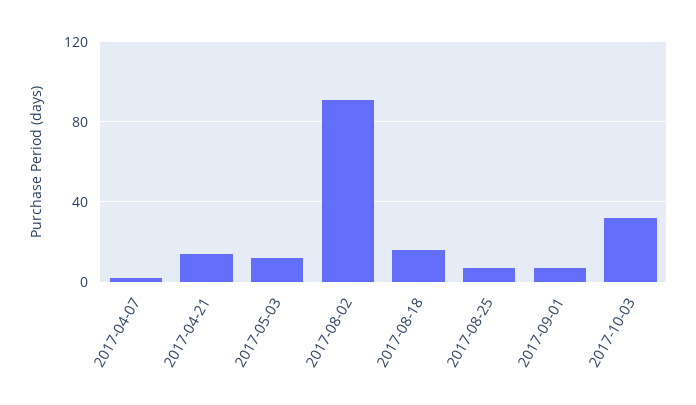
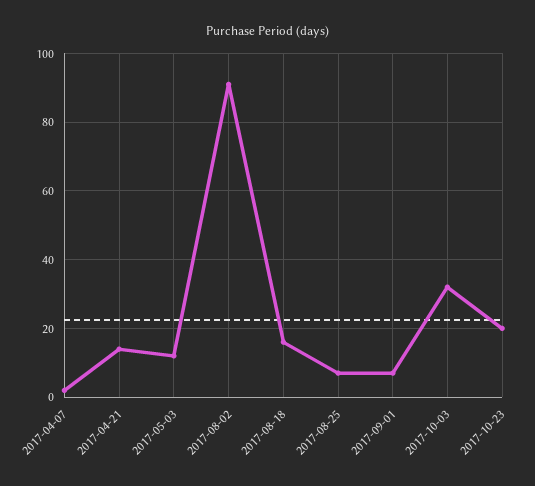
2017-10-23: none -> 20

